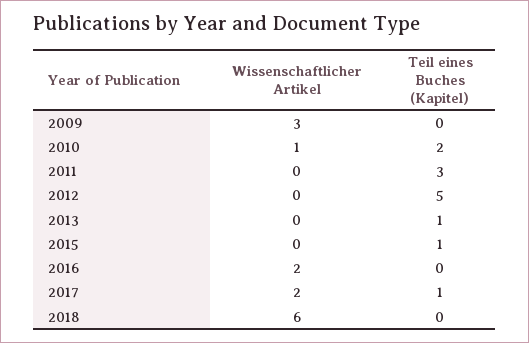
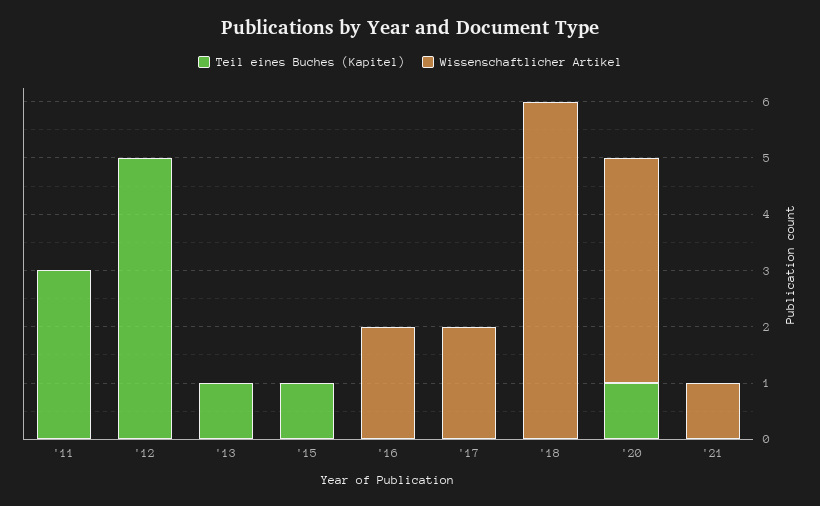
Wissenschaftlicher Artikel, 2009: 3 -> none
Teil eines Buches (Kapitel), 2009: 0 -> none
Wissenschaftlicher Artikel, 2010: 1 -> none
Teil eines Buches (Kapitel), 2010: 2 -> none
Teil eines Buches (Kapitel), 2017: 1 -> 0
Teil eines Buches (Kapitel), '20: none -> 1
Wissenschaftlicher Artikel, '20: none -> 4
Teil eines Buches (Kapitel), '21: none -> 0
Wissenschaftlicher Artikel, '21: none -> 1

